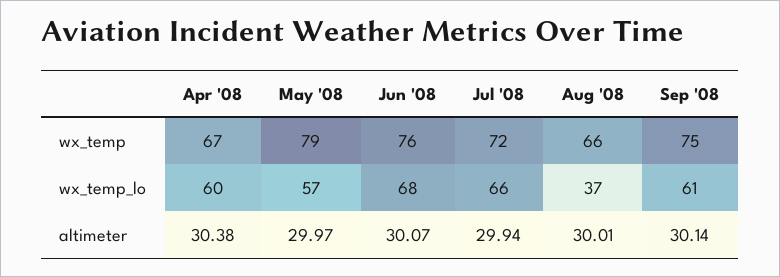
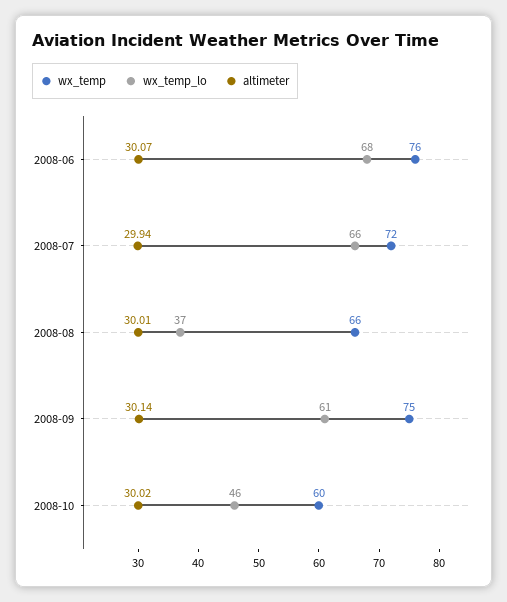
wx_temp, Apr '08: 67 -> none
wx_temp, May '08: 79 -> none
wx_temp_lo, Apr '08: 60 -> none
wx_temp_lo, May '08: 57 -> none
altimeter, Apr '08: 30.38 -> none
altimeter, May '08: 29.97 -> none
wx_temp, 2008-10: none -> 60
wx_temp_lo, 2008-10: none -> 46
altimeter, 2008-10: none -> 30.02

